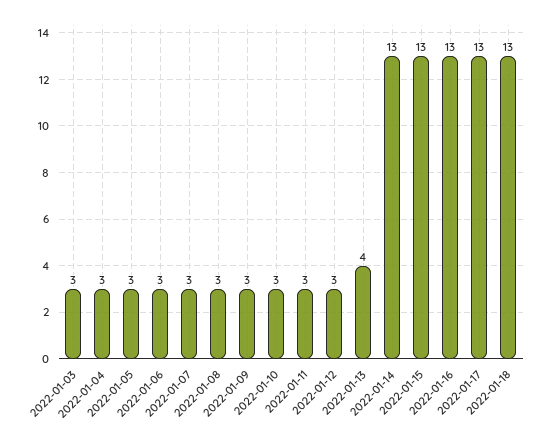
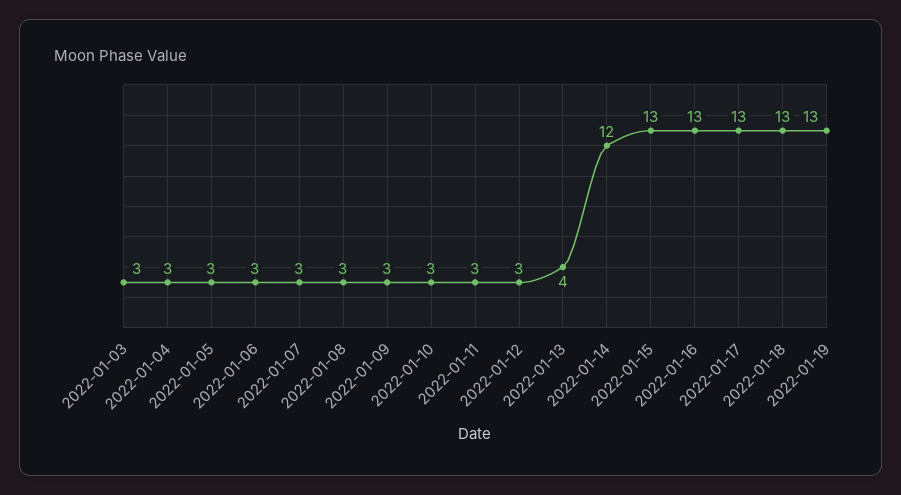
2022-01-14: 13 -> 12
2022-01-19: none -> 13

